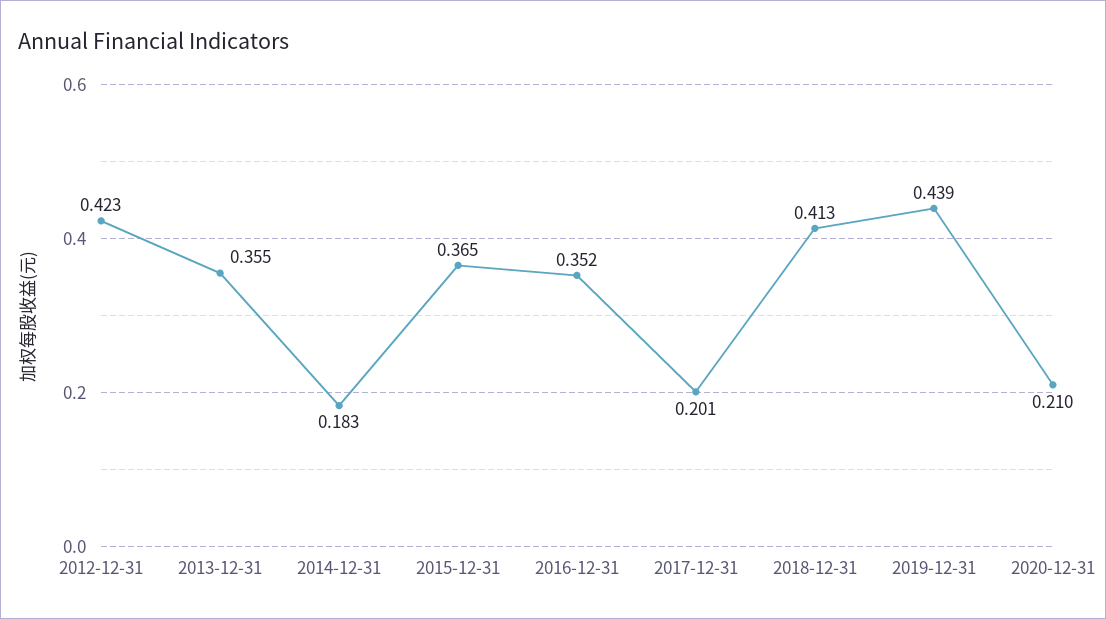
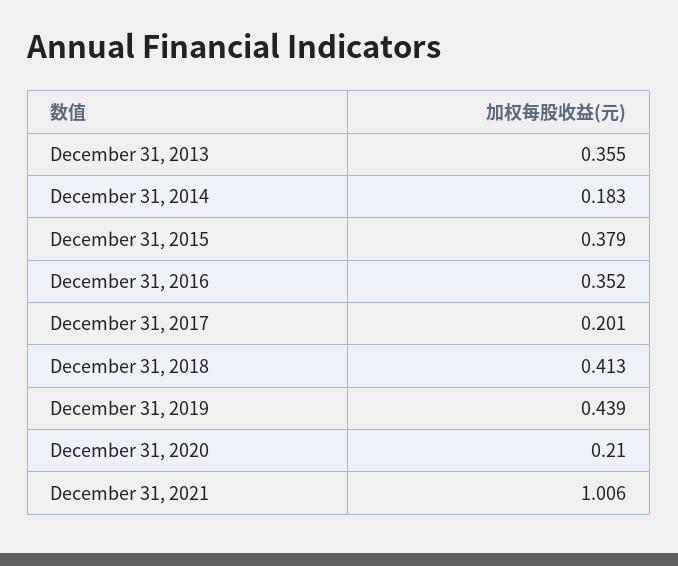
2012-12-31: 0.423 -> none
2015-12-31: 0.365 -> 0.379
December 31, 2021: none -> 1.006

